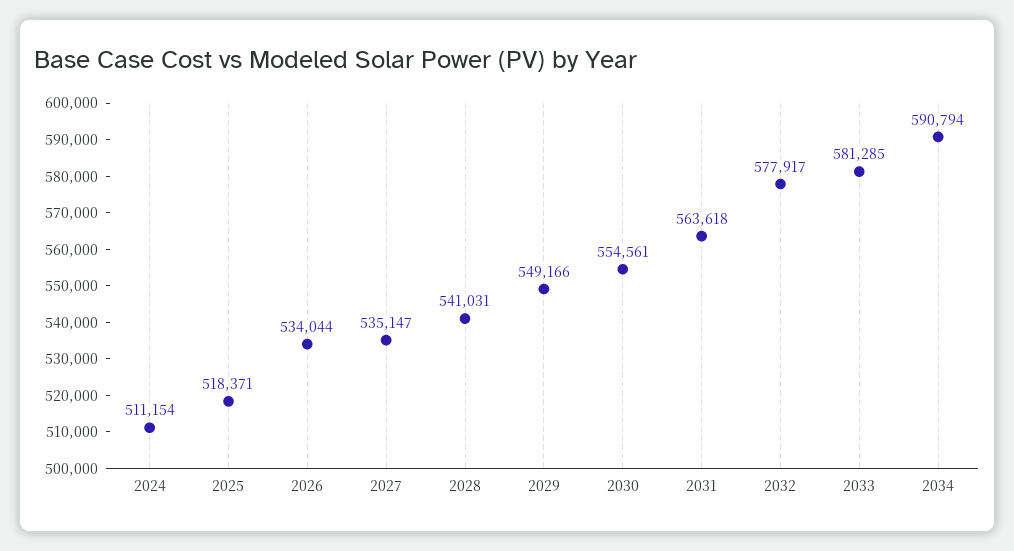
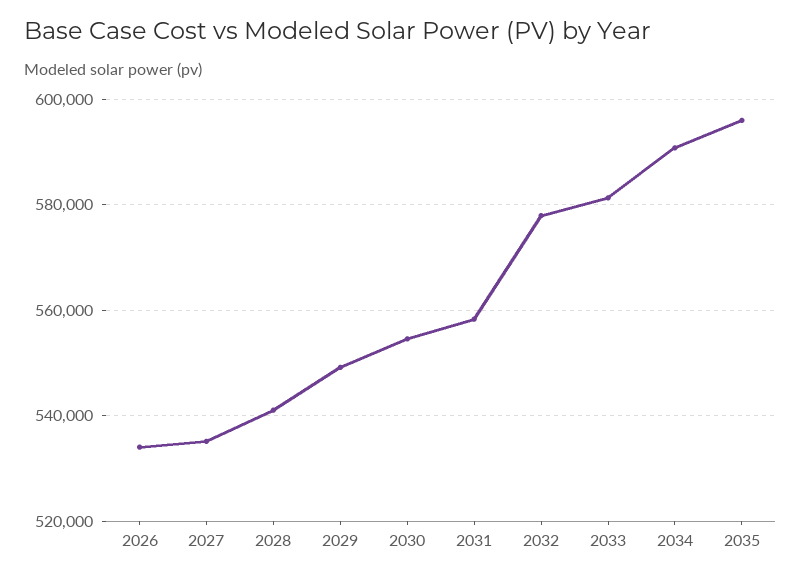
2024: 511154 -> none
2025: 518371 -> none
2031: 563618 -> 558000
2035: none -> 596000

